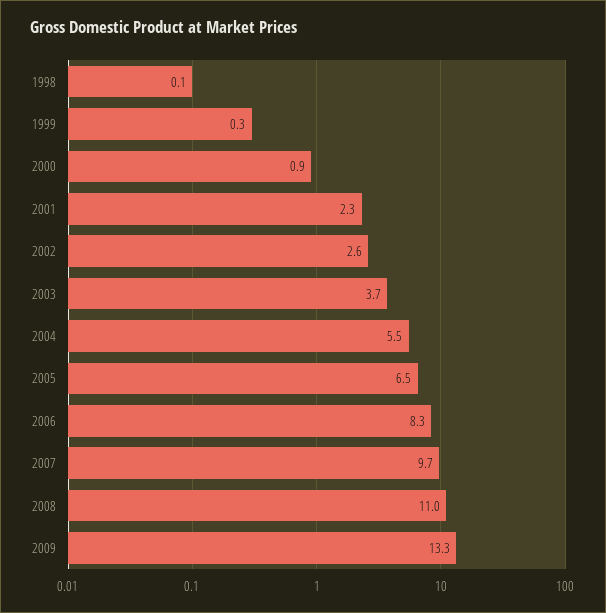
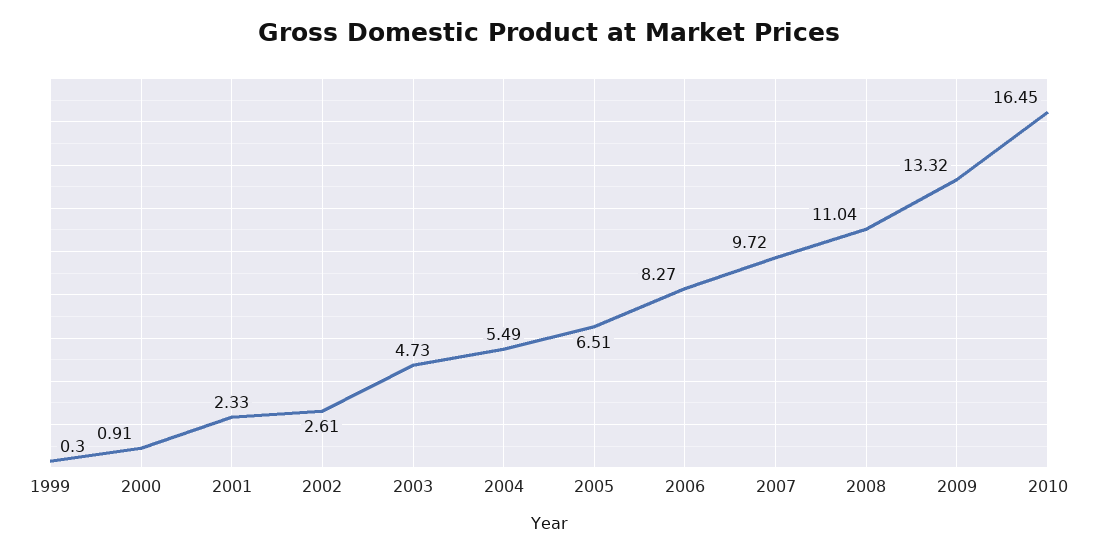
1998: 0.1 -> none
2003: 3.7 -> 4.73
2010: none -> 16.45

